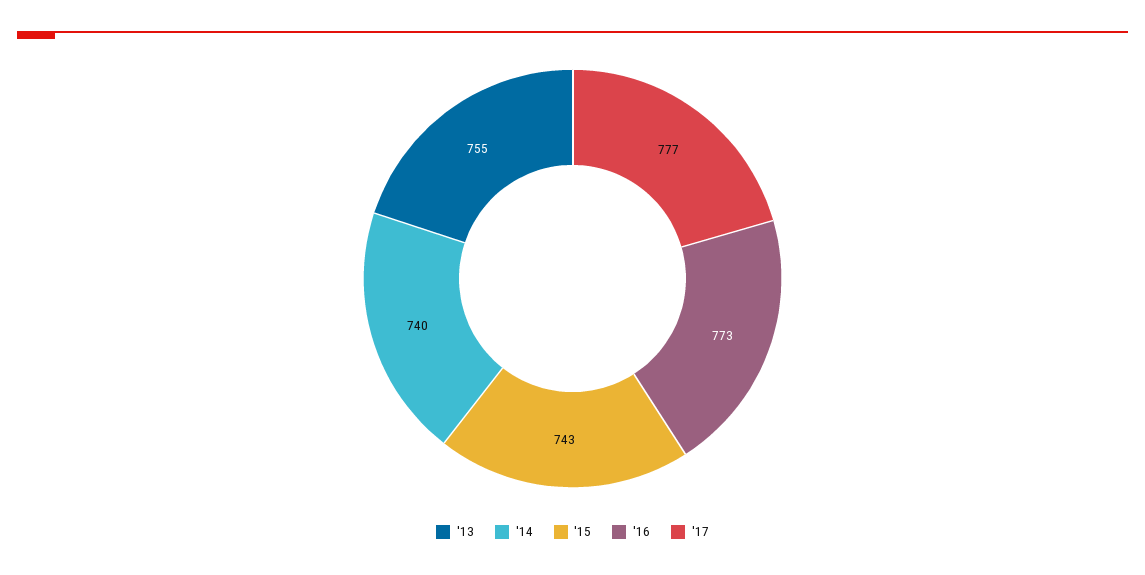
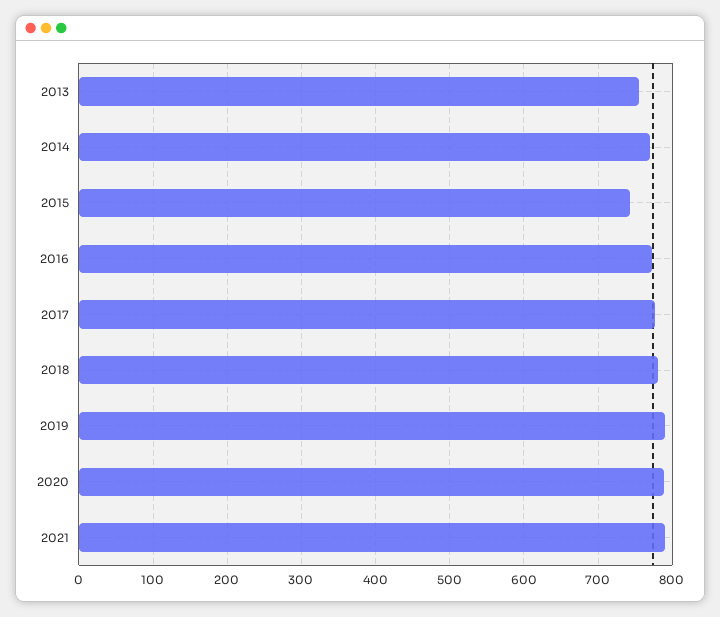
'14: 740 -> 770
2018: none -> 780
2019: none -> 790
2020: none -> 790
2021: none -> 790

